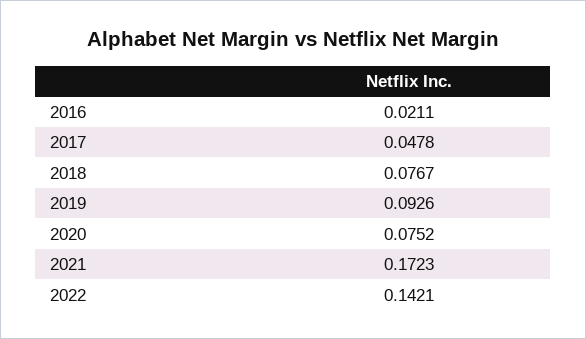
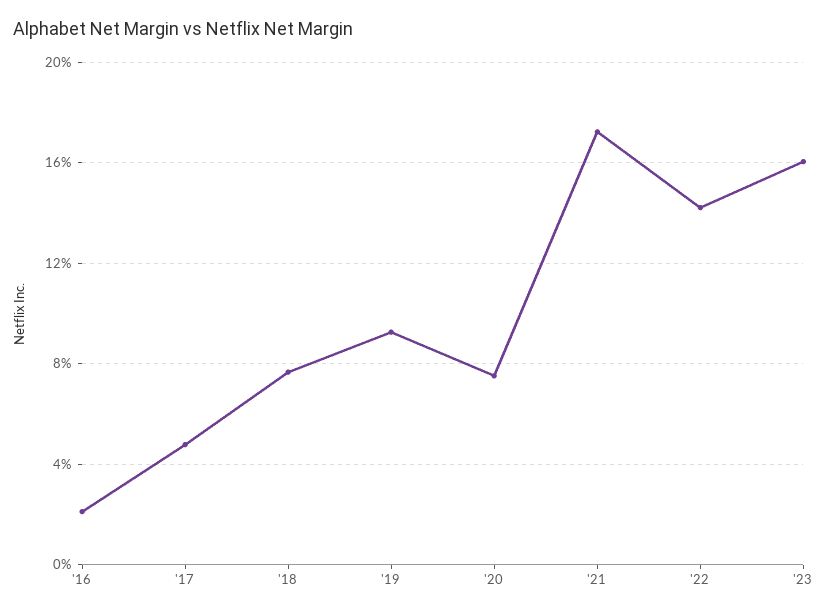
'23: none -> 0.16

